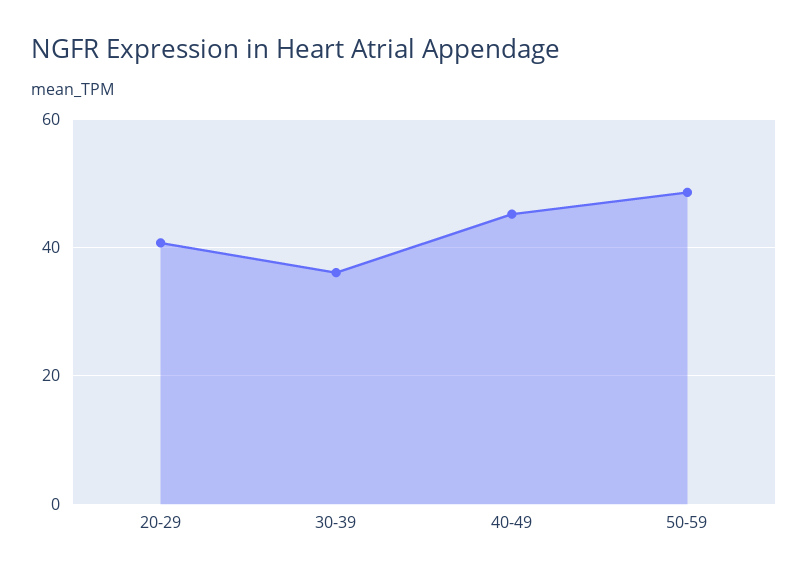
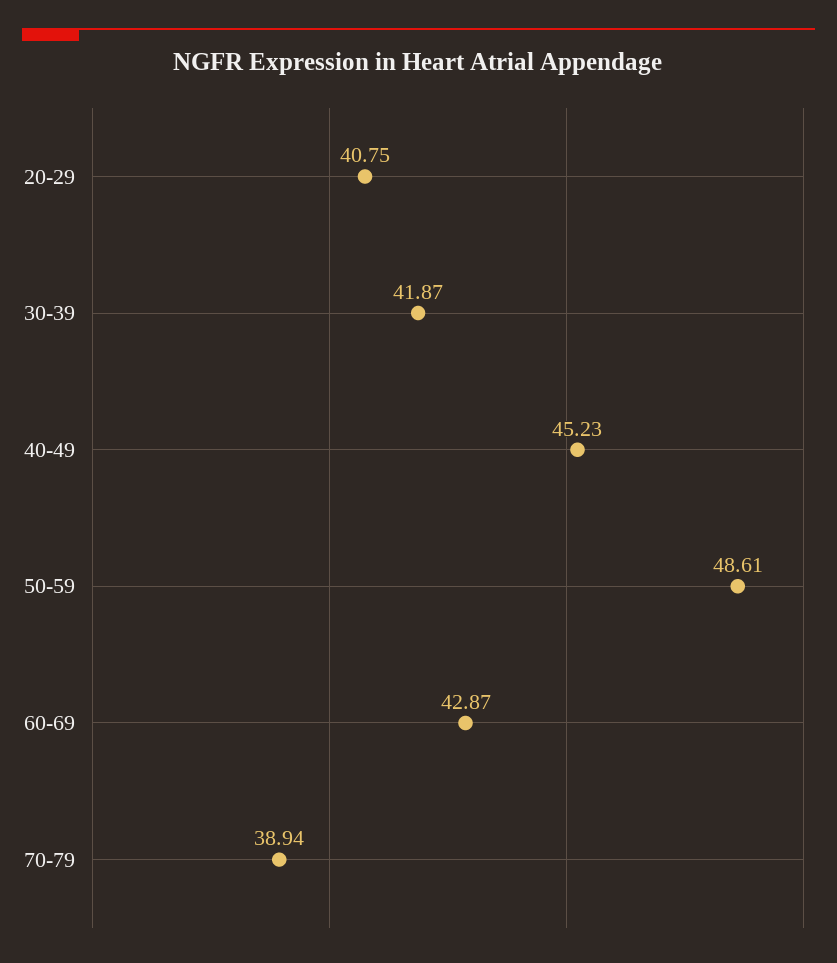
30-39: 36 -> 41.87
60-69: none -> 42.87
70-79: none -> 38.94

